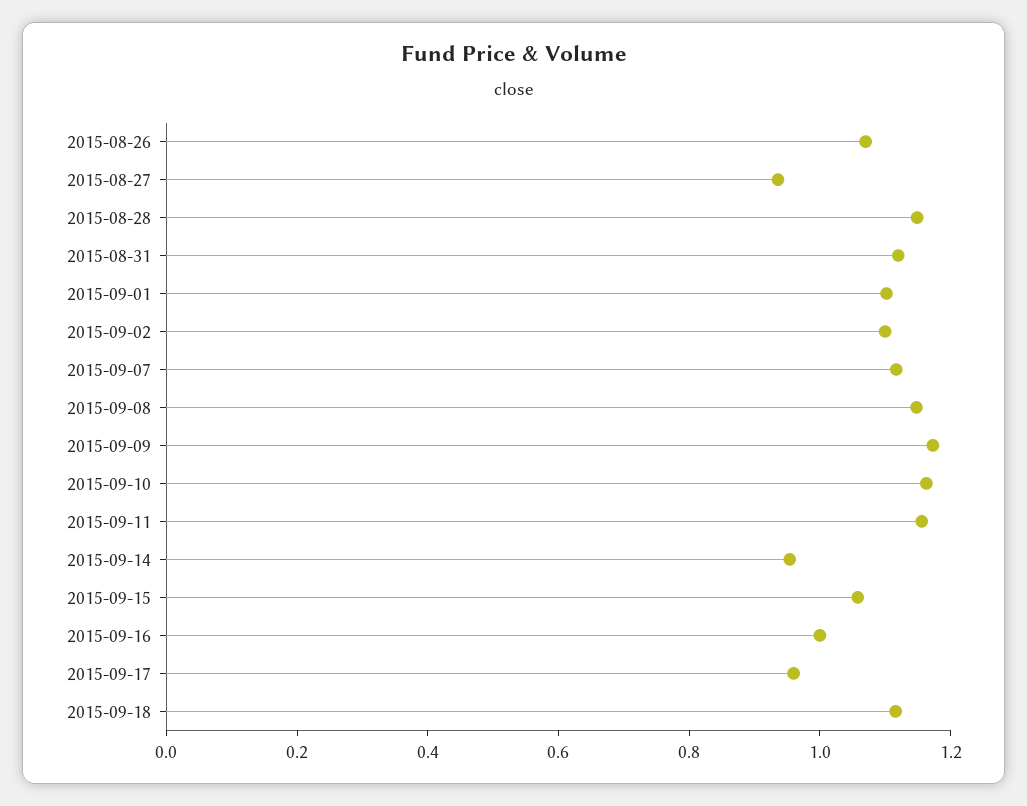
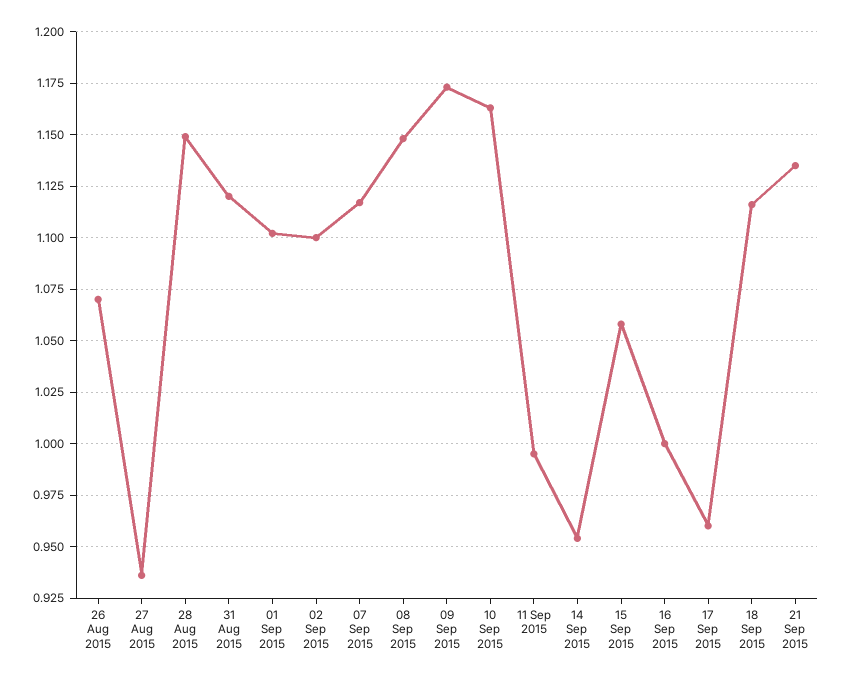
2015-09-11: 1.15 -> 0.995
21 Sep 2015: none -> 1.135

